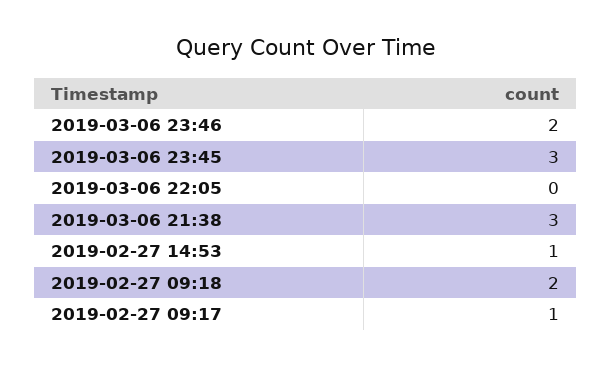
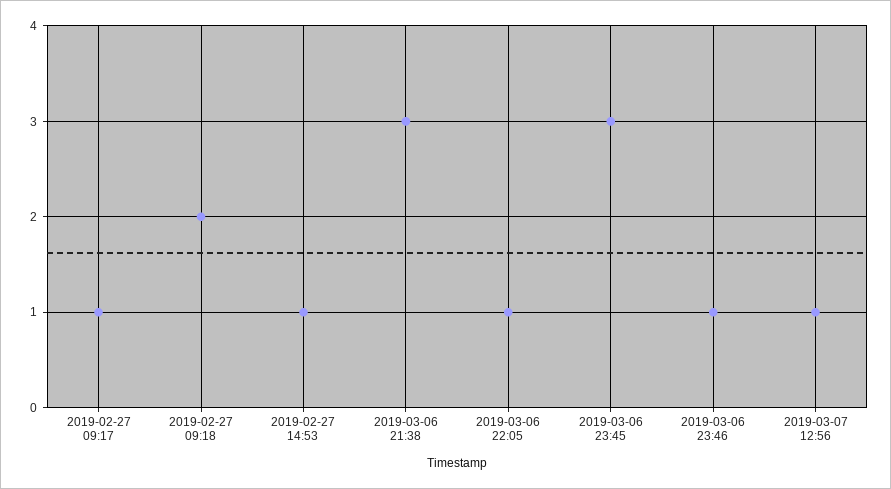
2019-03-06 23:46: 2 -> 1
2019-03-06 22:05: 0 -> 1
2019-03-07 12:56: none -> 1

